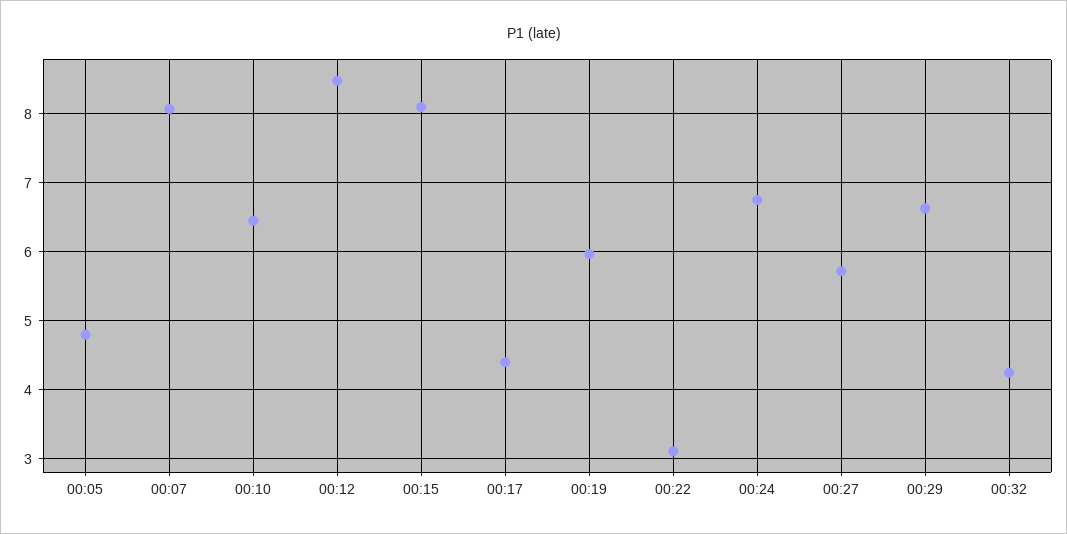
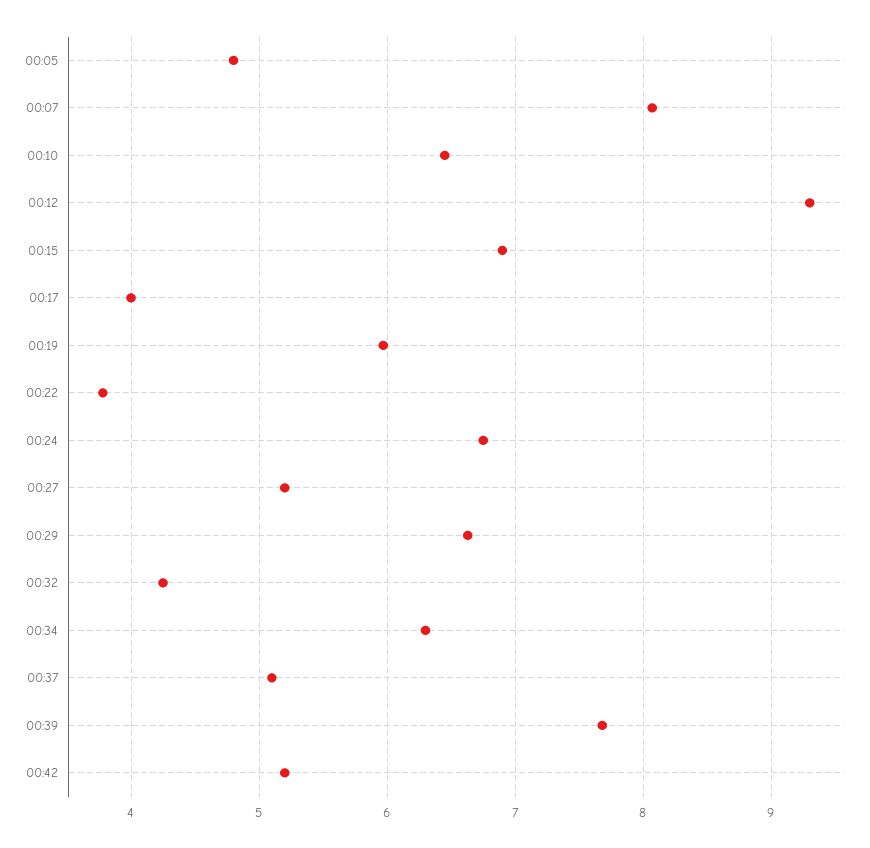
00:12: 8.5 -> 9.3
00:15: 8.1 -> 6.9
00:17: 4.4 -> 4
00:22: 3.1 -> 3.8
00:27: 5.7 -> 5.2
00:34: none -> 6.3
00:37: none -> 5.1
00:39: none -> 7.7
00:42: none -> 5.2

